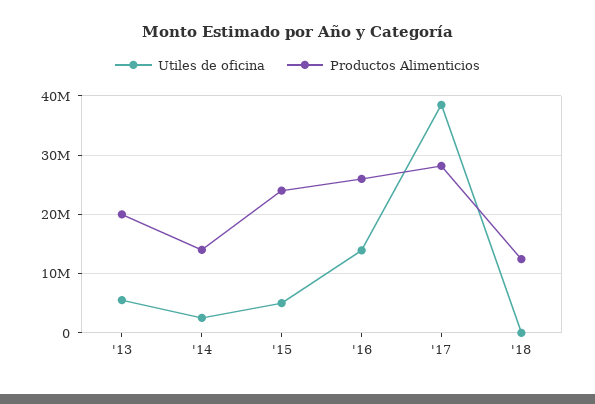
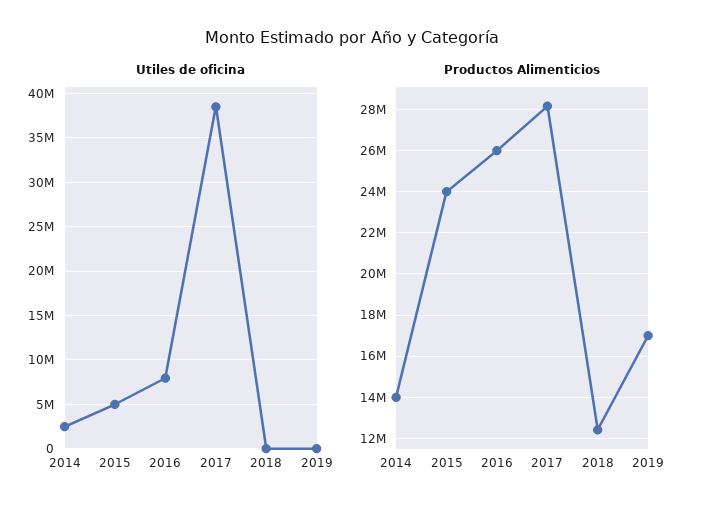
Utiles de oficina, '13: 6000000 -> none
Productos Alimenticios, '13: 20000000 -> none
Utiles de oficina, '16: 14000000 -> 8000000
Utiles de oficina, 2019: none -> 0
Productos Alimenticios, 2019: none -> 17000000

